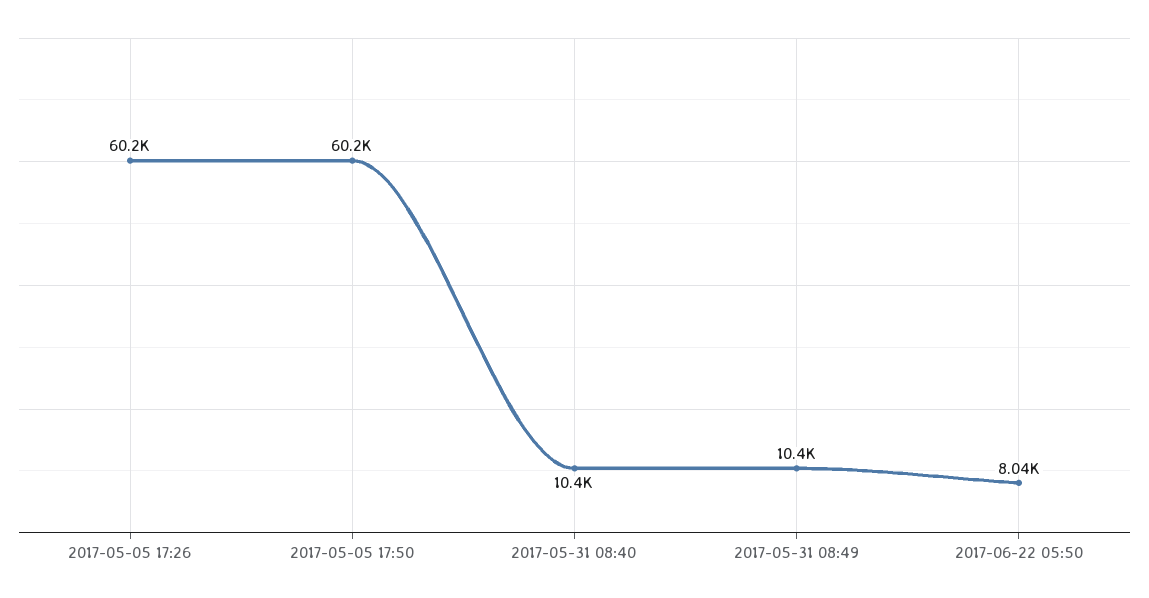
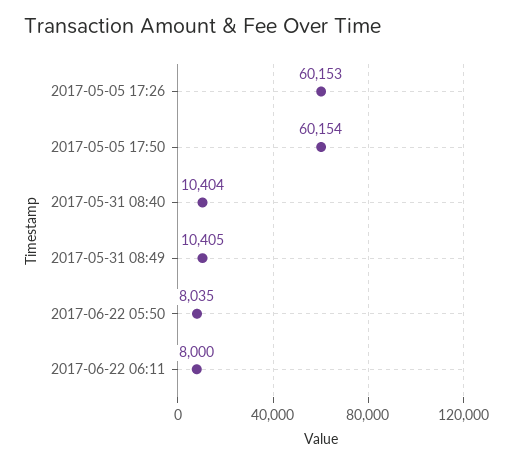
2017-06-22 06:11: none -> 8000

